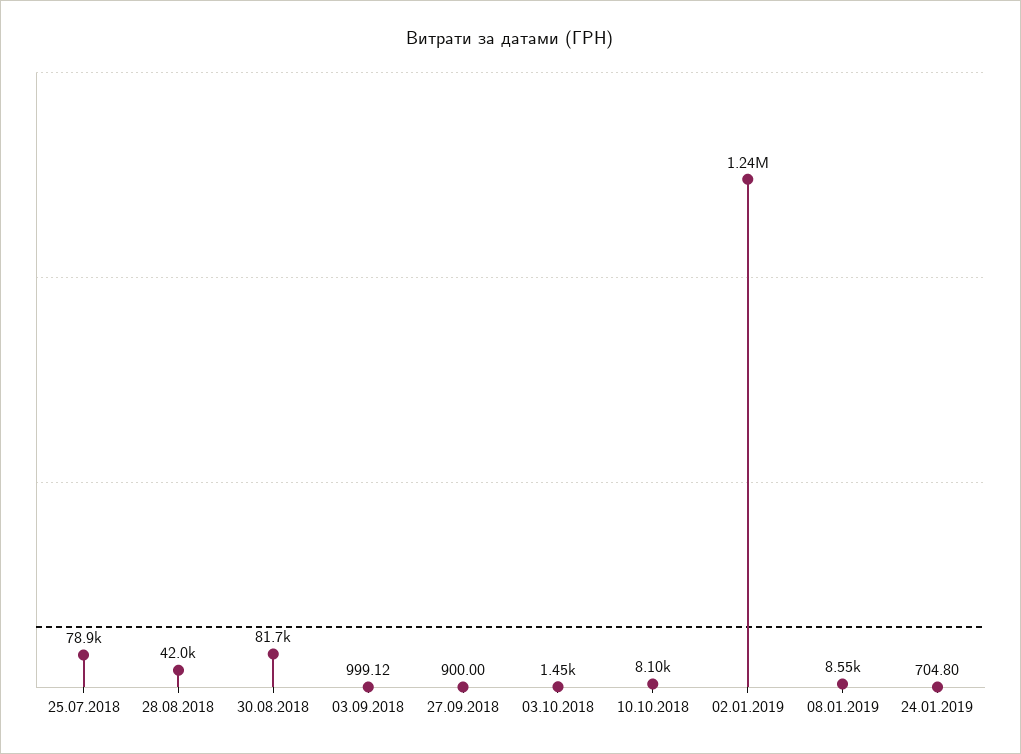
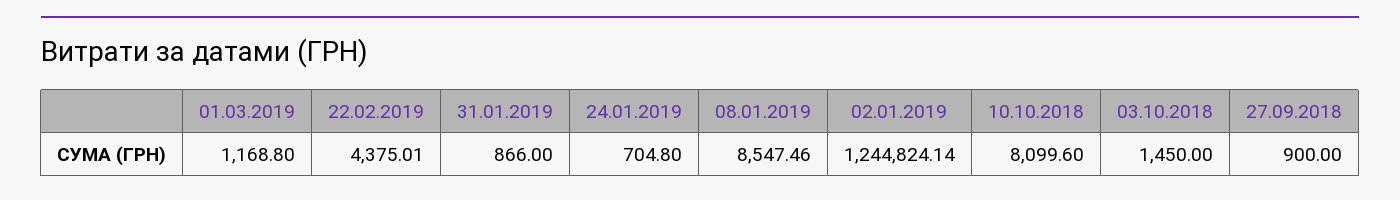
25.07.2018: 78900 -> none
28.08.2018: 42000 -> none
30.08.2018: 81700 -> none
03.09.2018: 999.12 -> none
01.03.2019: none -> 1168.8
22.02.2019: none -> 4375.01
31.01.2019: none -> 866

